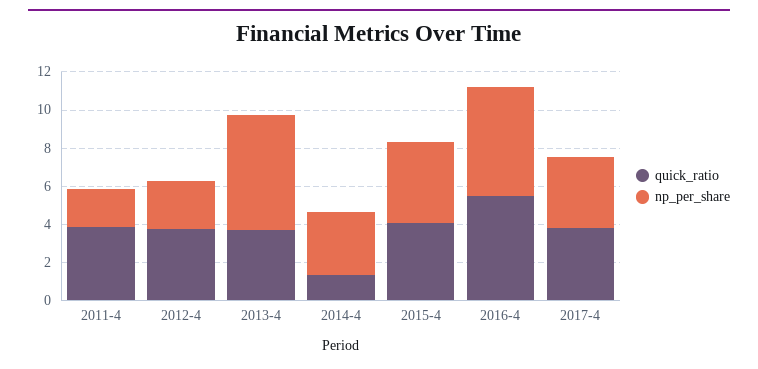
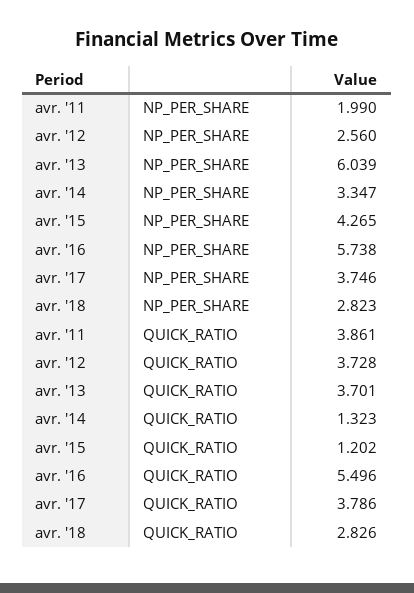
quick_ratio, 2015-4: 4 -> 1.202
np_per_share, avr. '18: none -> 2.823
quick_ratio, avr. '18: none -> 2.826

